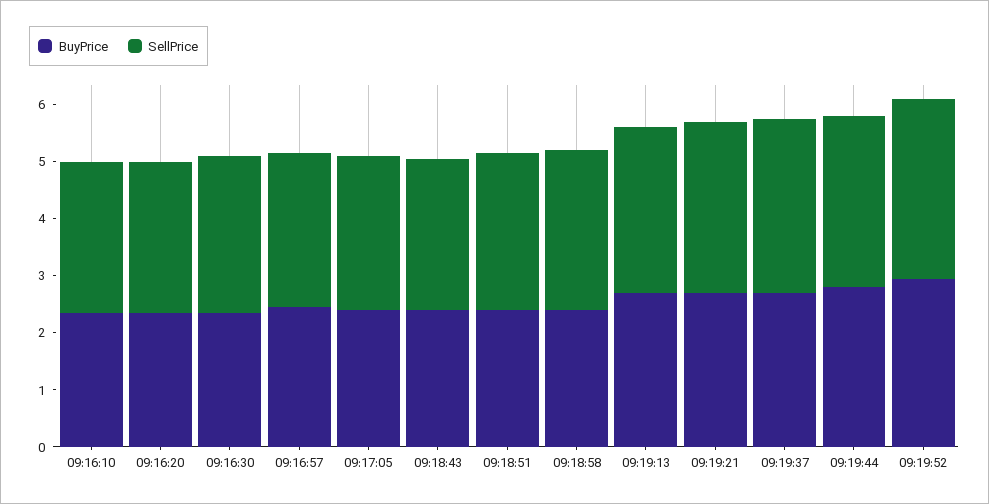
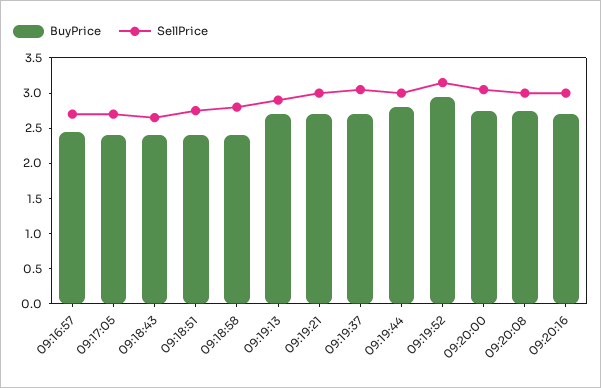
BuyPrice, 09:16:10: 2.4 -> none
SellPrice, 09:16:10: 2.6 -> none
BuyPrice, 09:16:20: 2.4 -> none
SellPrice, 09:16:20: 2.6 -> none
BuyPrice, 09:16:30: 2.4 -> none
SellPrice, 09:16:30: 2.8 -> none
BuyPrice, 09:20:00: none -> 2.75
SellPrice, 09:20:00: none -> 3
BuyPrice, 09:20:08: none -> 2.75
SellPrice, 09:20:08: none -> 3
BuyPrice, 09:20:16: none -> 2.75
SellPrice, 09:20:16: none -> 3

